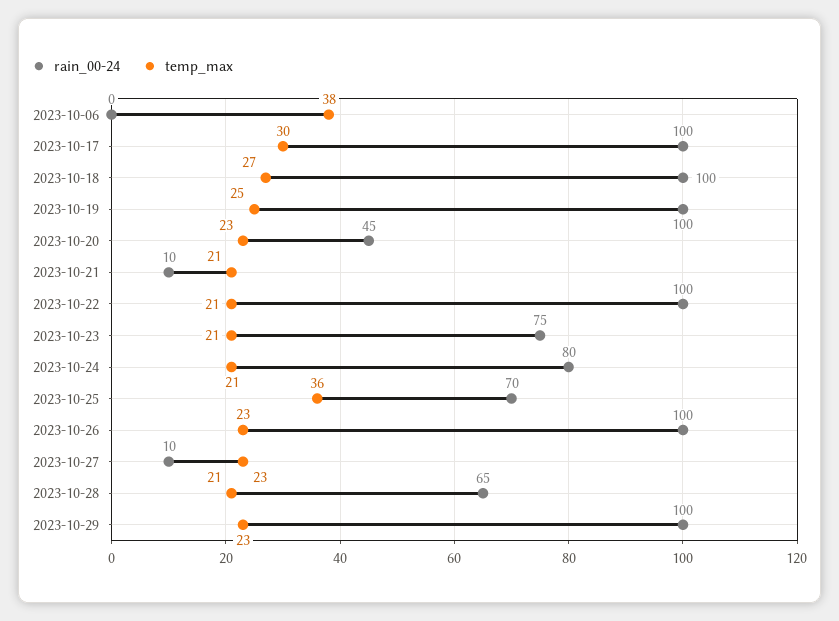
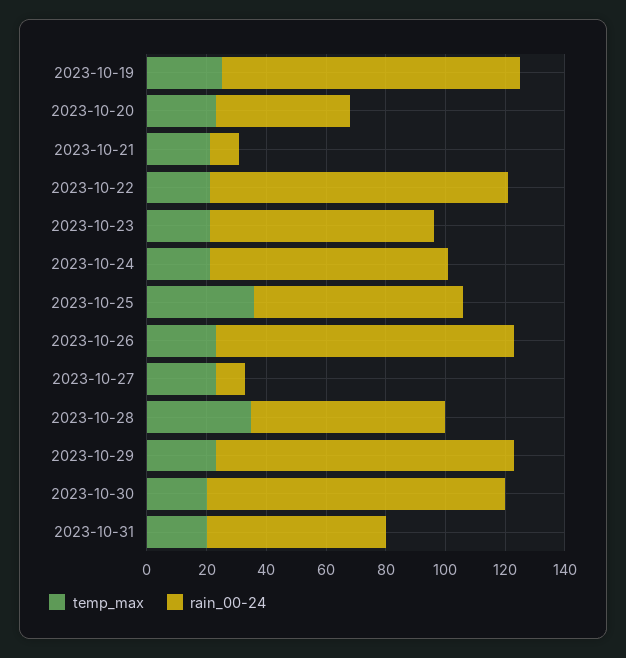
rain_00-24, 2023-10-06: 0 -> none
temp_max, 2023-10-06: 38 -> none
rain_00-24, 2023-10-17: 100 -> none
temp_max, 2023-10-17: 30 -> none
rain_00-24, 2023-10-18: 100 -> none
temp_max, 2023-10-18: 27 -> none
temp_max, 2023-10-28: 21 -> 35
temp_max, 2023-10-30: none -> 20
rain_00-24, 2023-10-30: none -> 100
temp_max, 2023-10-31: none -> 20
rain_00-24, 2023-10-31: none -> 60

